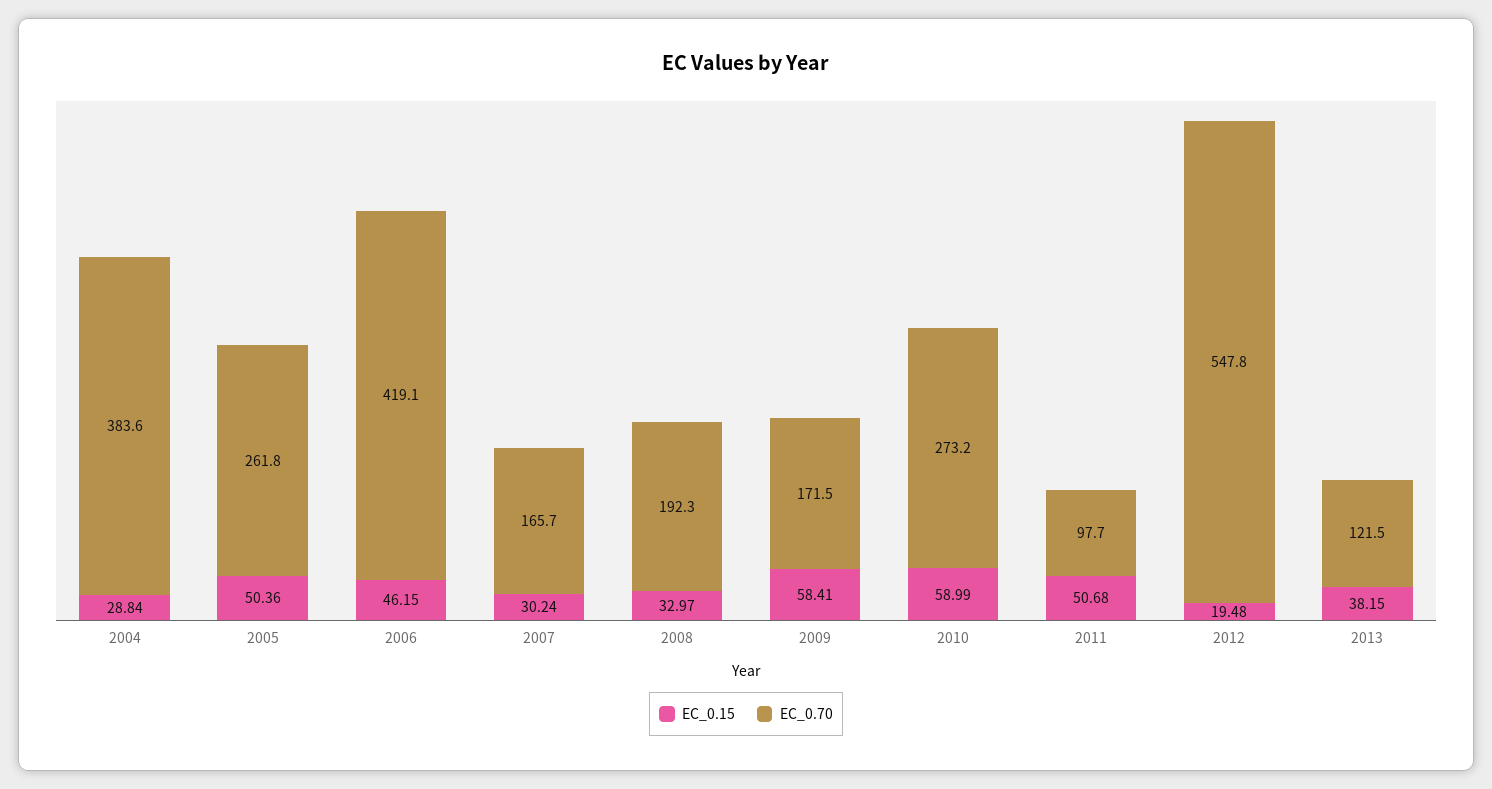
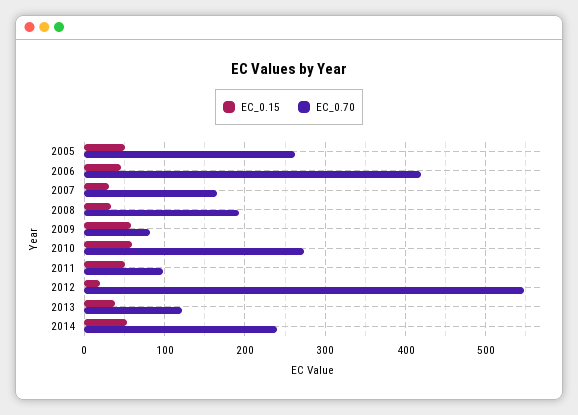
EC_0.15, 2004: 28.84 -> none
EC_0.70, 2004: 383.6 -> none
EC_0.70, 2009: 171.5 -> 80
EC_0.15, 2014: none -> 50
EC_0.70, 2014: none -> 240

